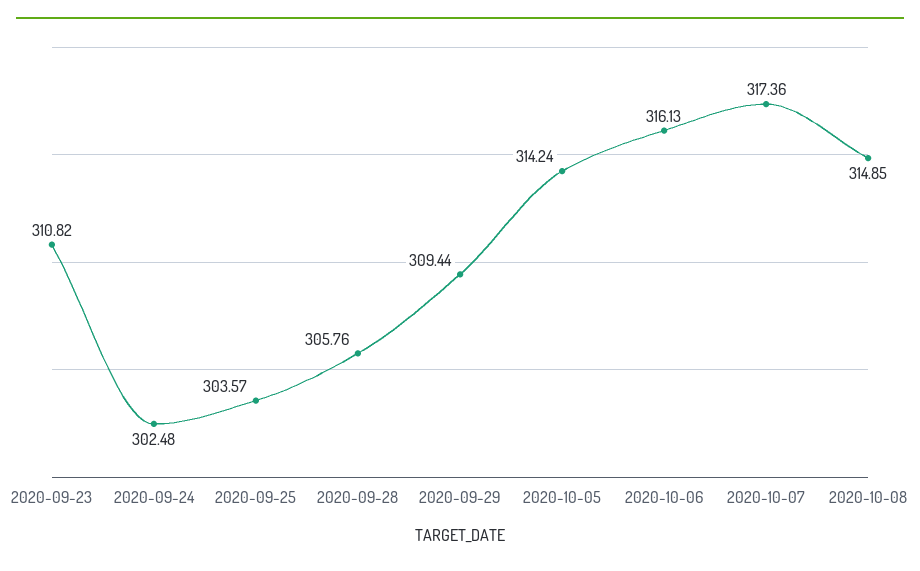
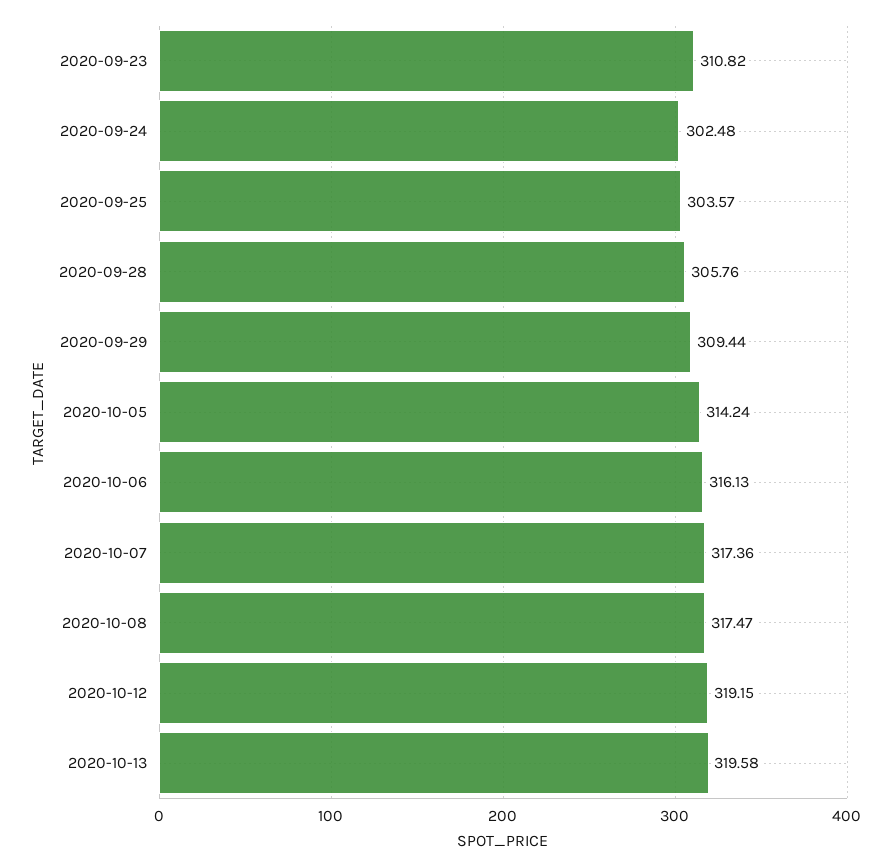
2020-10-08: 314.85 -> 317.47
2020-10-12: none -> 319.15
2020-10-13: none -> 319.58

